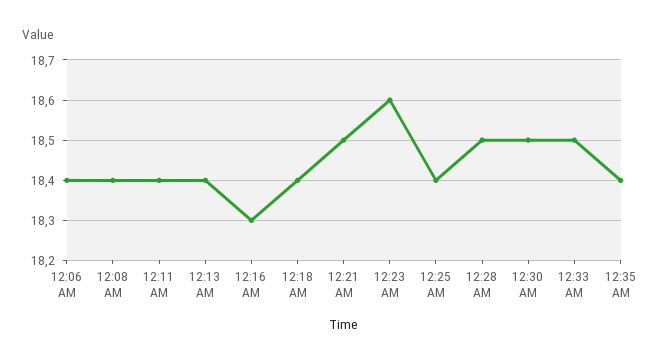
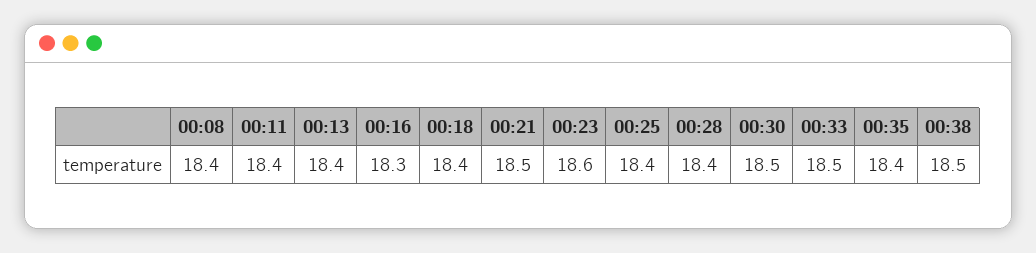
12:06 AM: 18.4 -> none
12:28 AM: 18.5 -> 18.4
00:38: none -> 18.5

